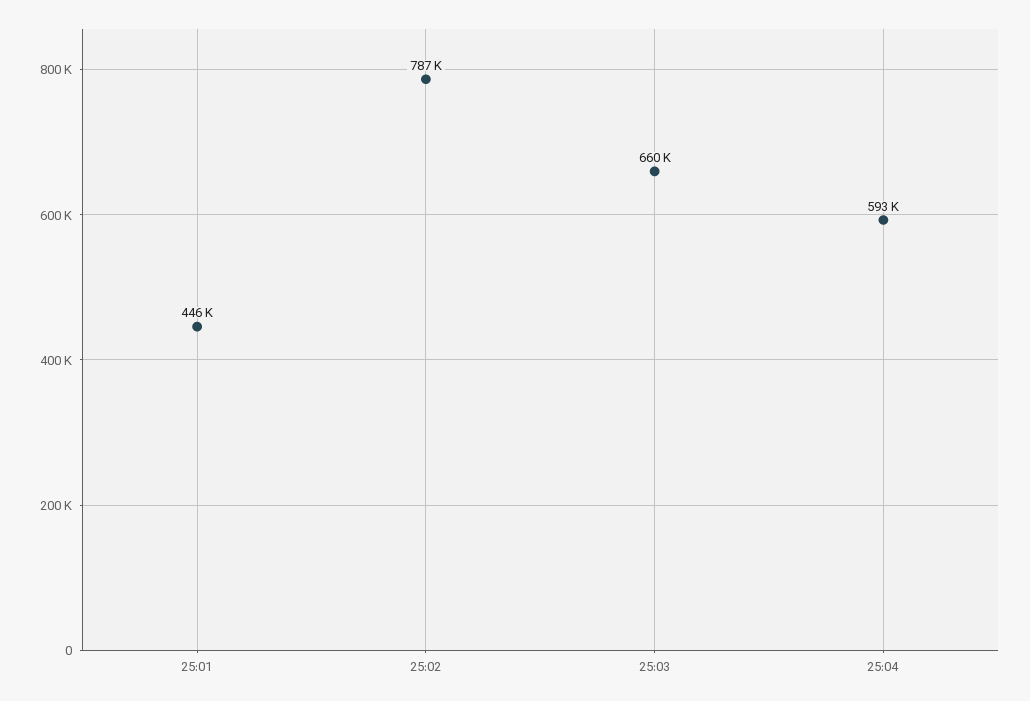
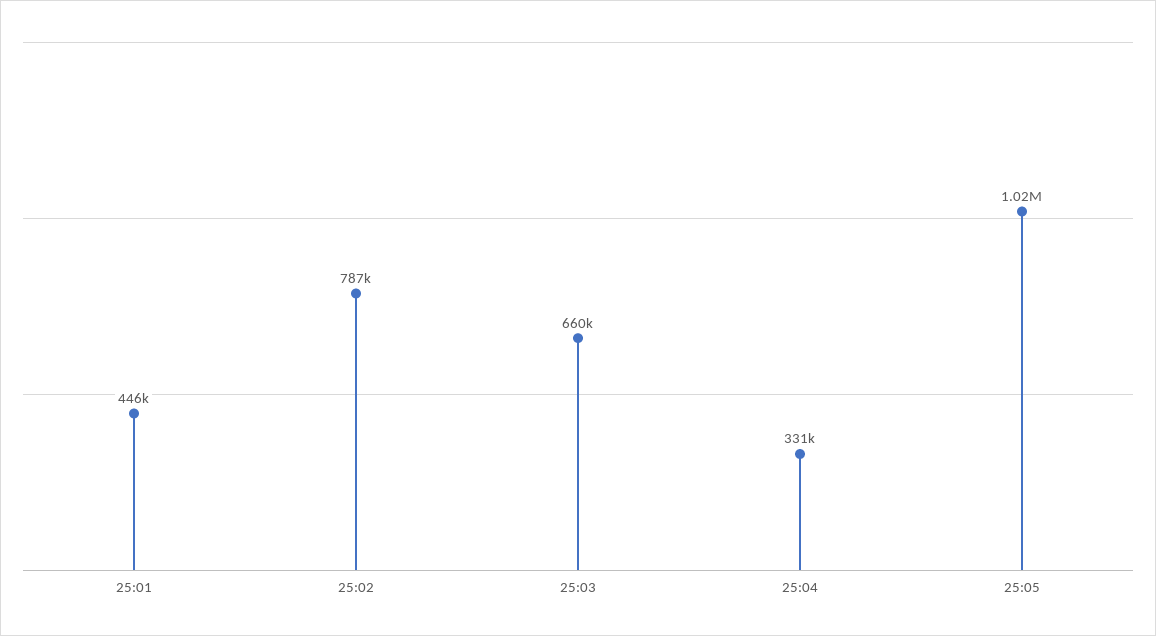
25:04: 593000 -> 331000
25:05: none -> 1020000

